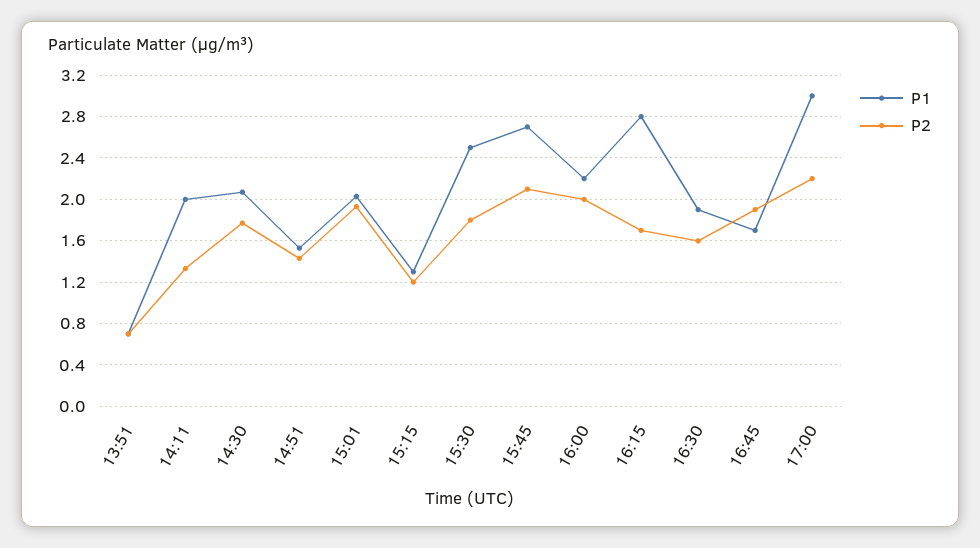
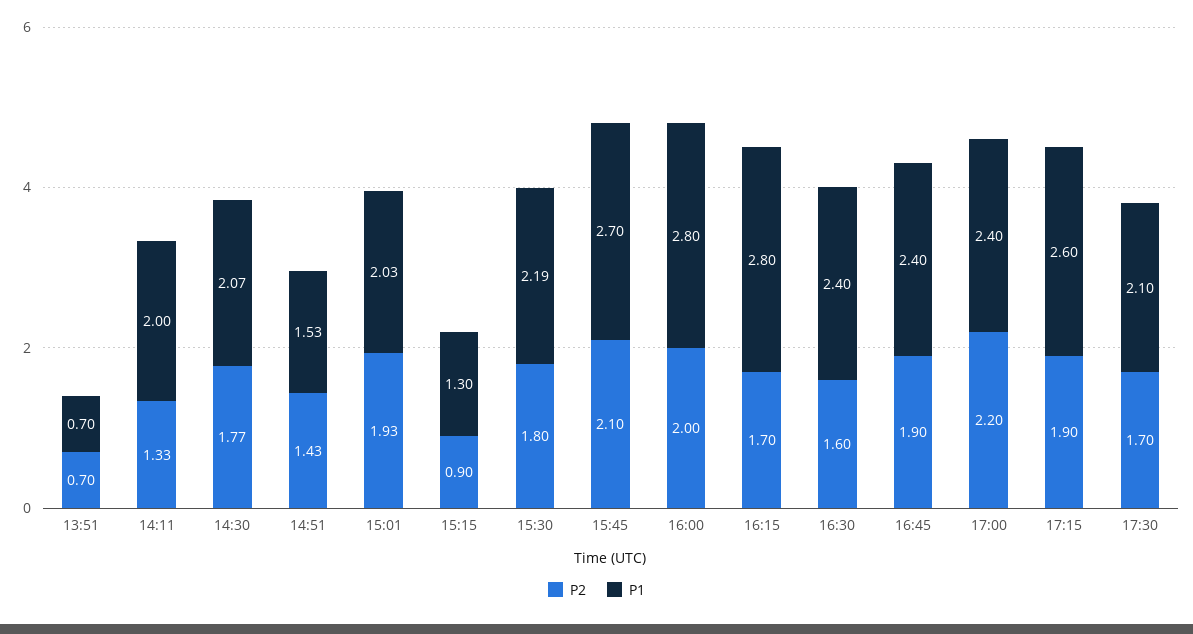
P2, 15:15: 1.2 -> 0.9
P1, 15:30: 2.5 -> 2.19
P1, 16:00: 2.2 -> 2.8
P1, 16:30: 1.9 -> 2.4
P1, 16:45: 1.7 -> 2.4
P1, 17:00: 3 -> 2.4
P2, 17:15: none -> 1.9
P1, 17:15: none -> 2.6
P2, 17:30: none -> 1.7
P1, 17:30: none -> 2.1

